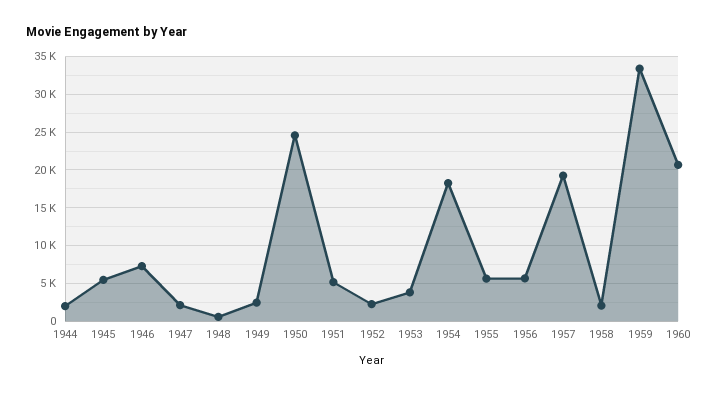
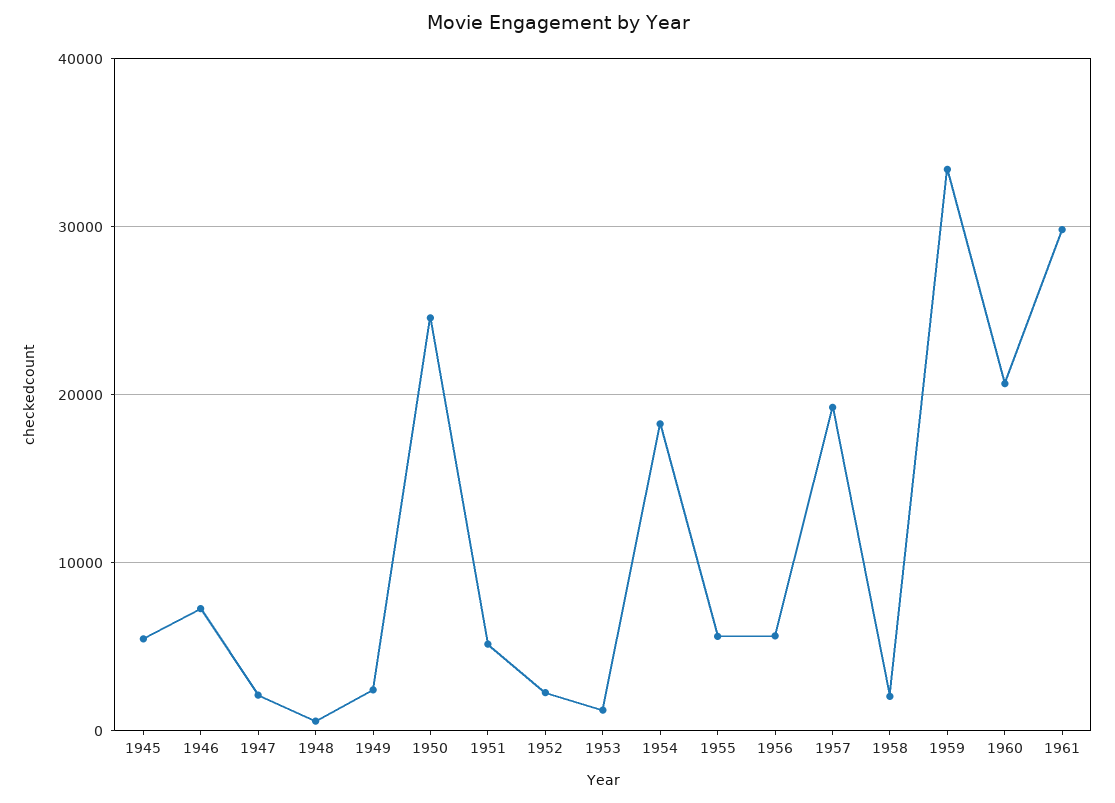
1944: 2000 -> none
1953: 4000 -> 1000
1961: none -> 30000

